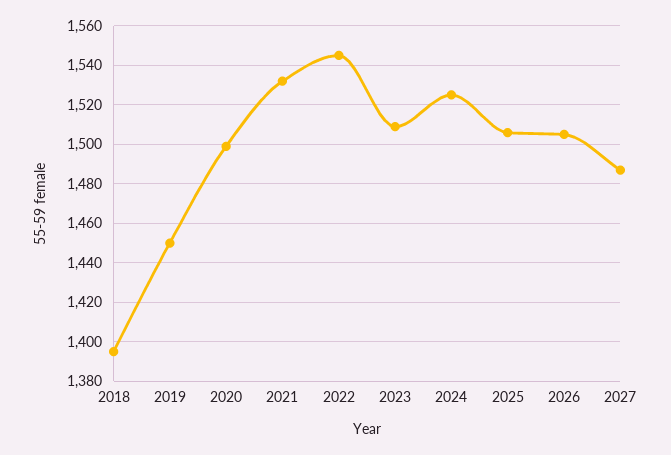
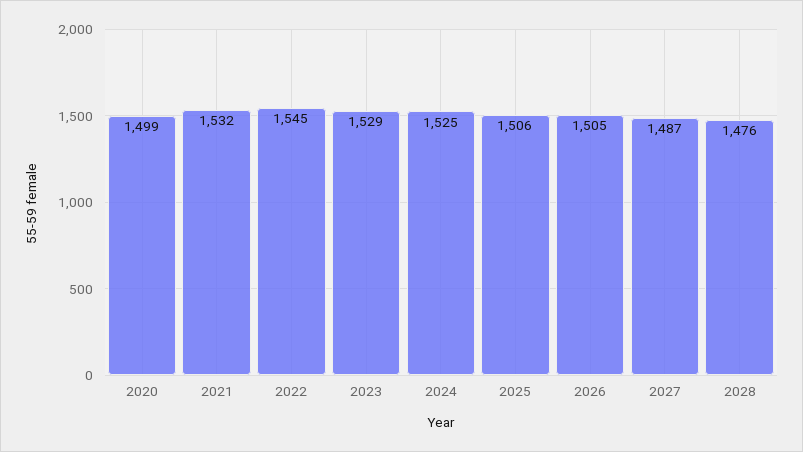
2018: 1395 -> none
2019: 1450 -> none
2023: 1510 -> 1529
2028: none -> 1476

